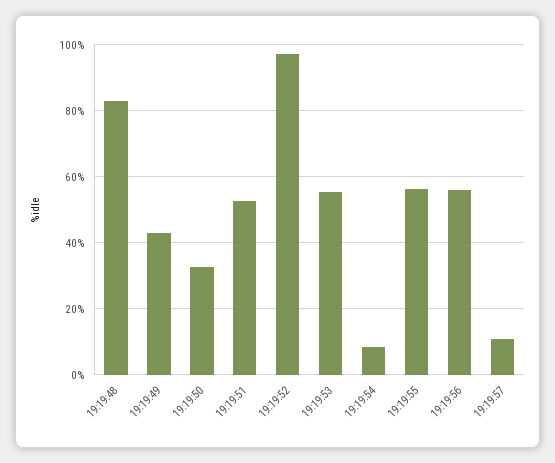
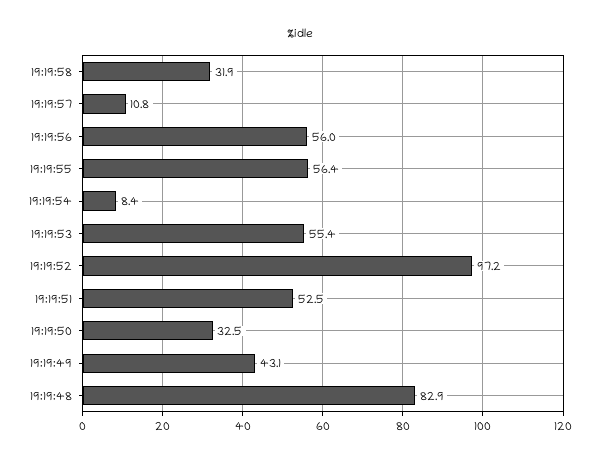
19:19:58: none -> 31.9

